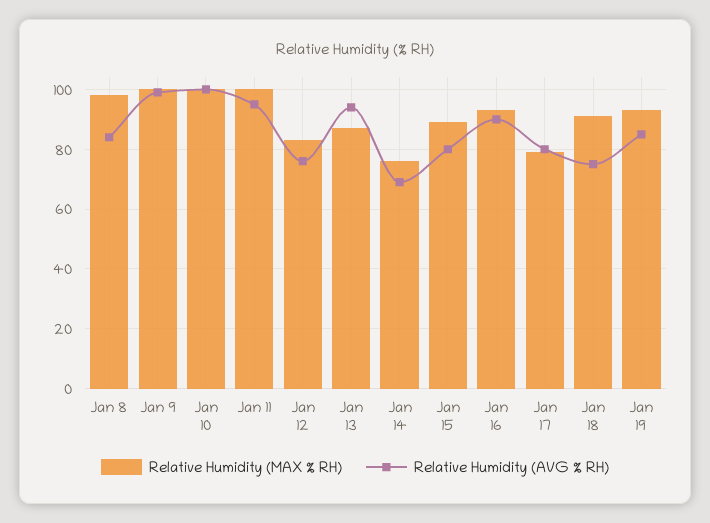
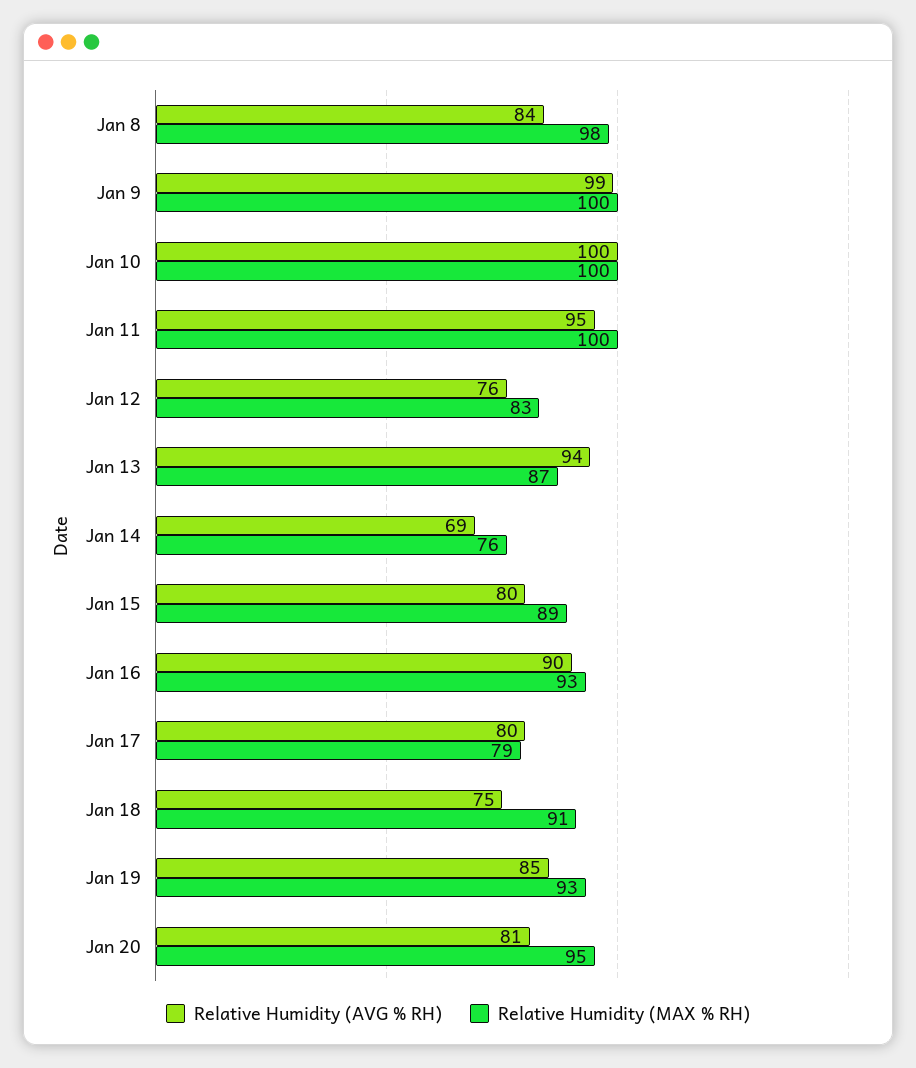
Relative Humidity (AVG % RH), Jan 20: none -> 81
Relative Humidity (MAX % RH), Jan 20: none -> 95

